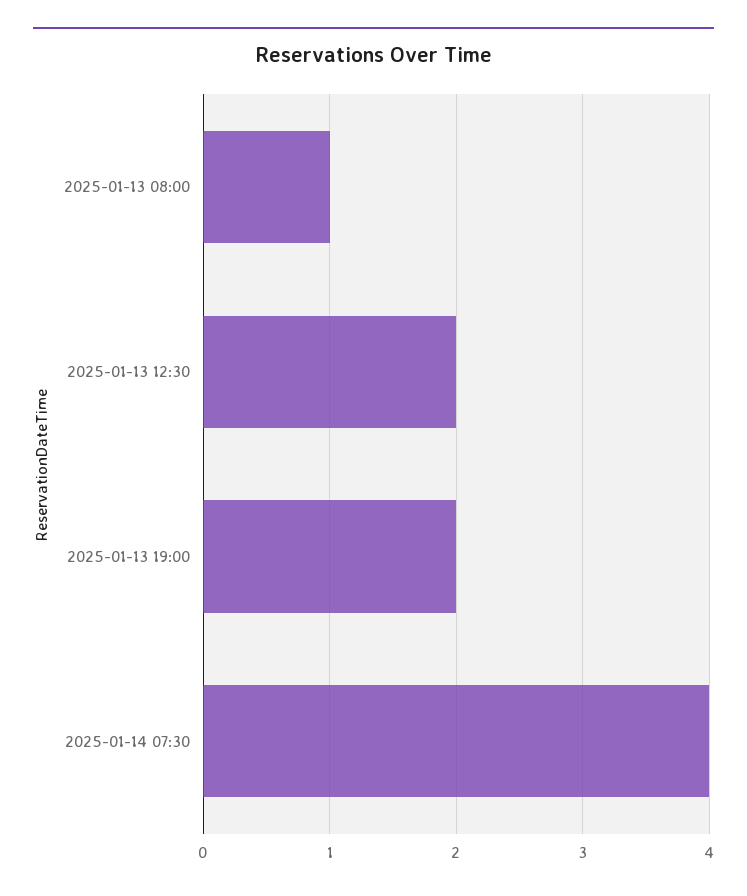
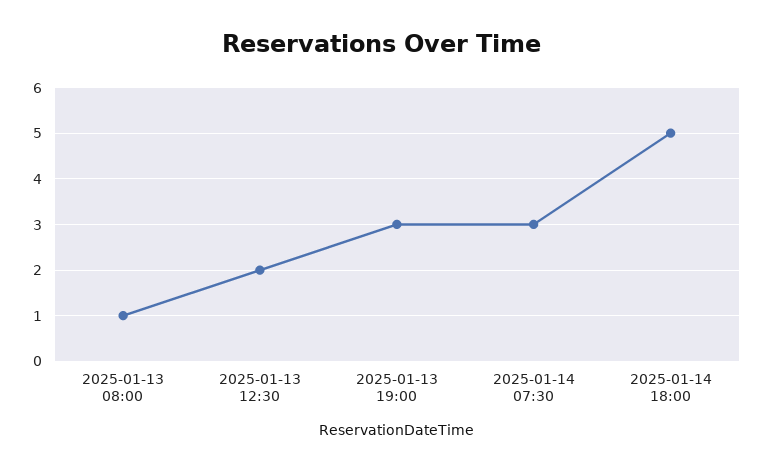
2025-01-13 19:00: 2 -> 3
2025-01-14 07:30: 4 -> 3
2025-01-14 18:00: none -> 5

